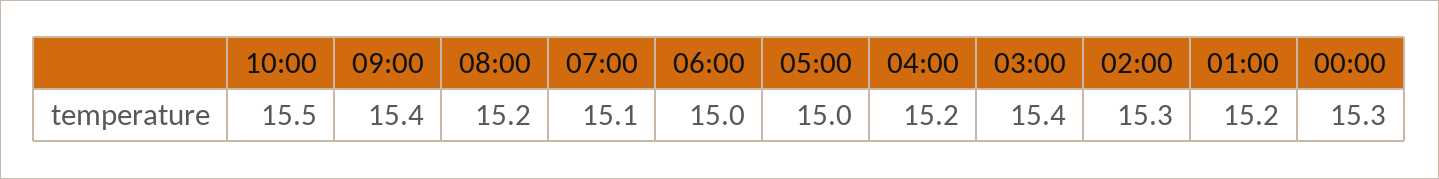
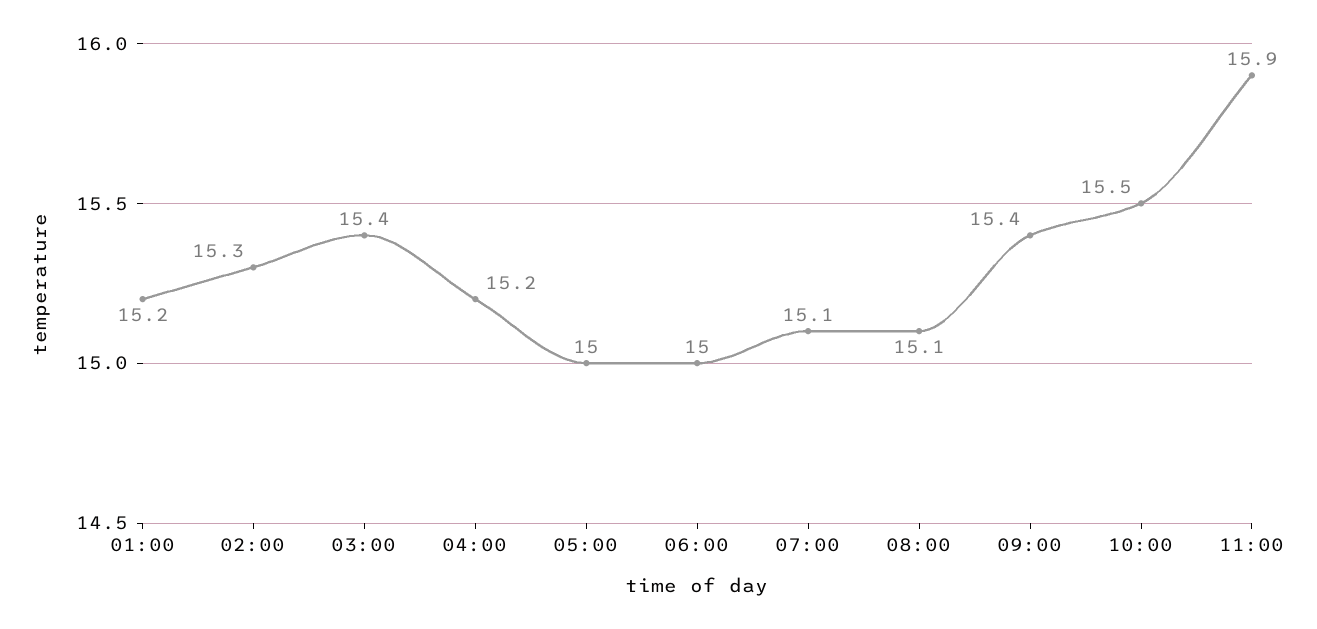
08:00: 15.2 -> 15.1
00:00: 15.3 -> none
11:00: none -> 15.9

